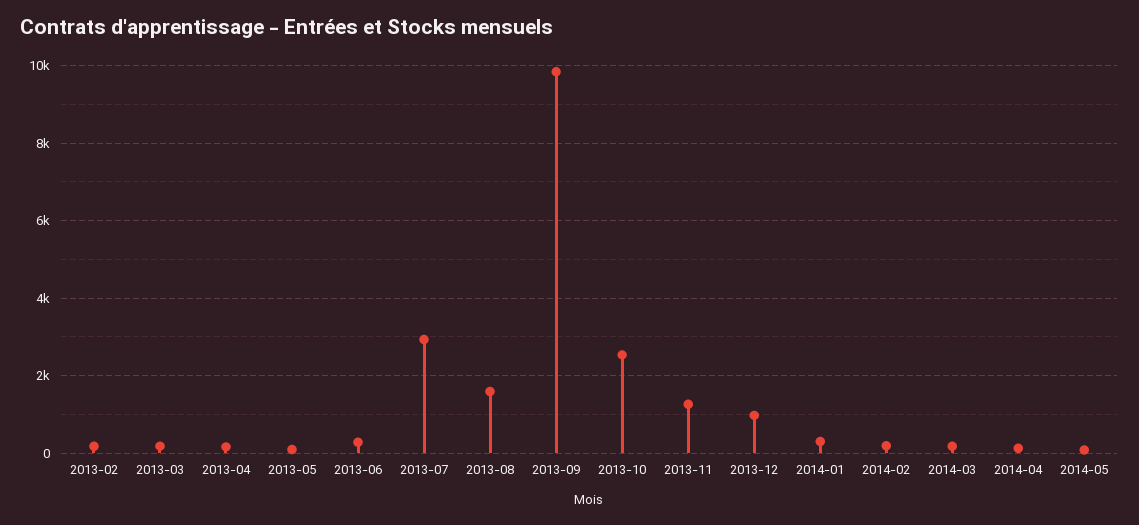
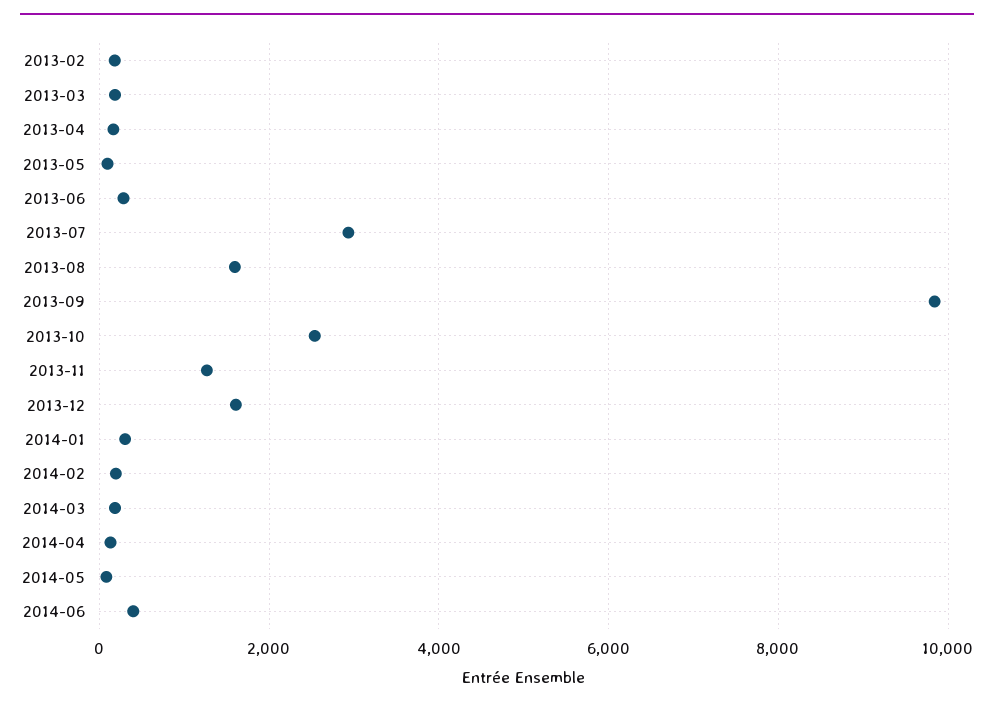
2013-12: 1000 -> 1600
2014-06: none -> 400

